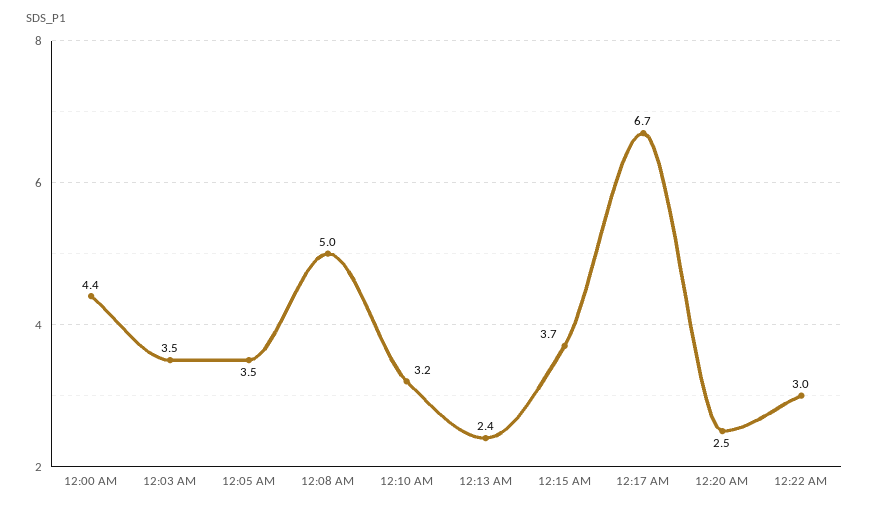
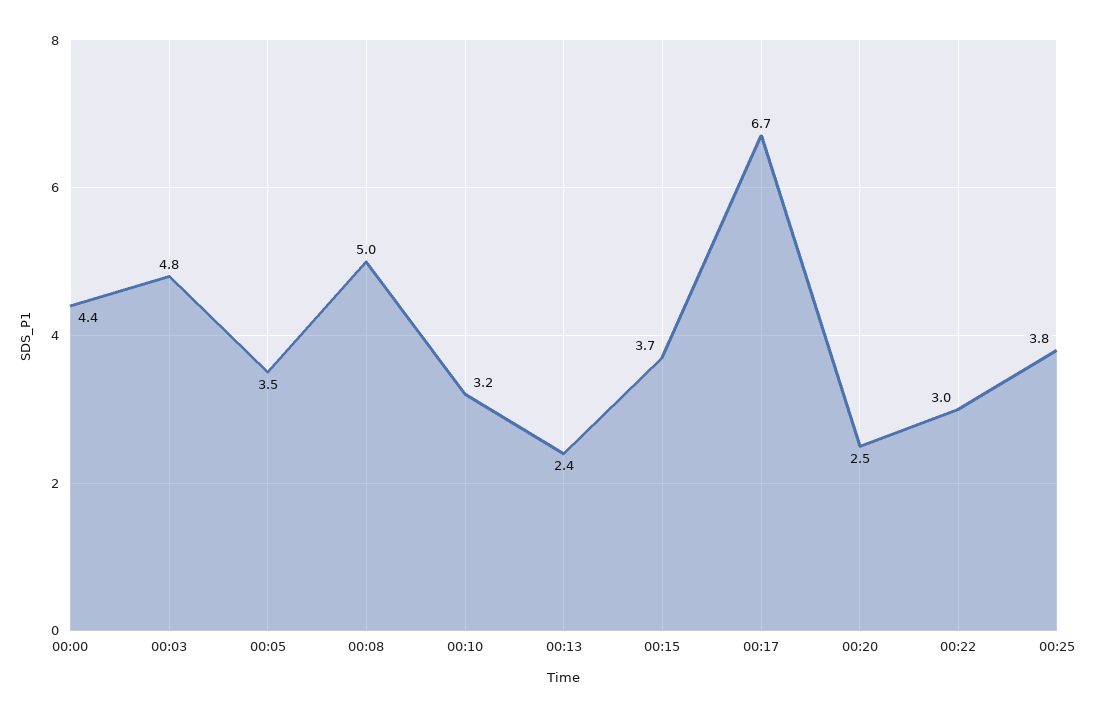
12:03 AM: 3.5 -> 4.8
00:25: none -> 3.8

